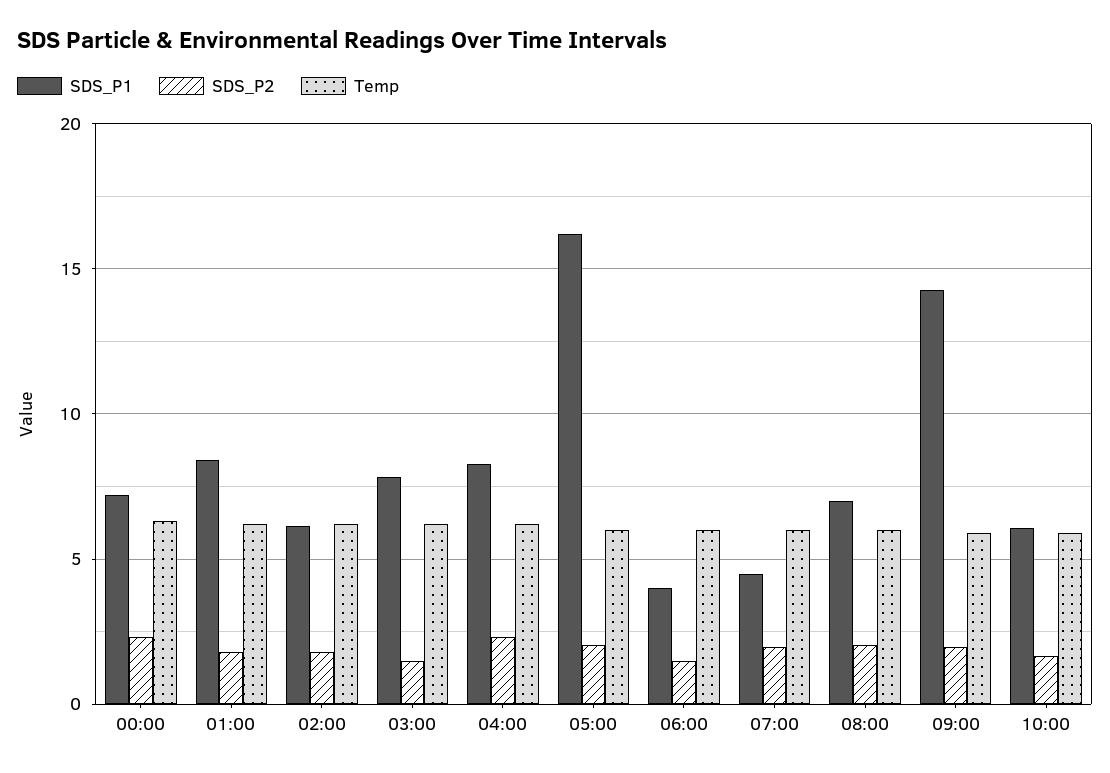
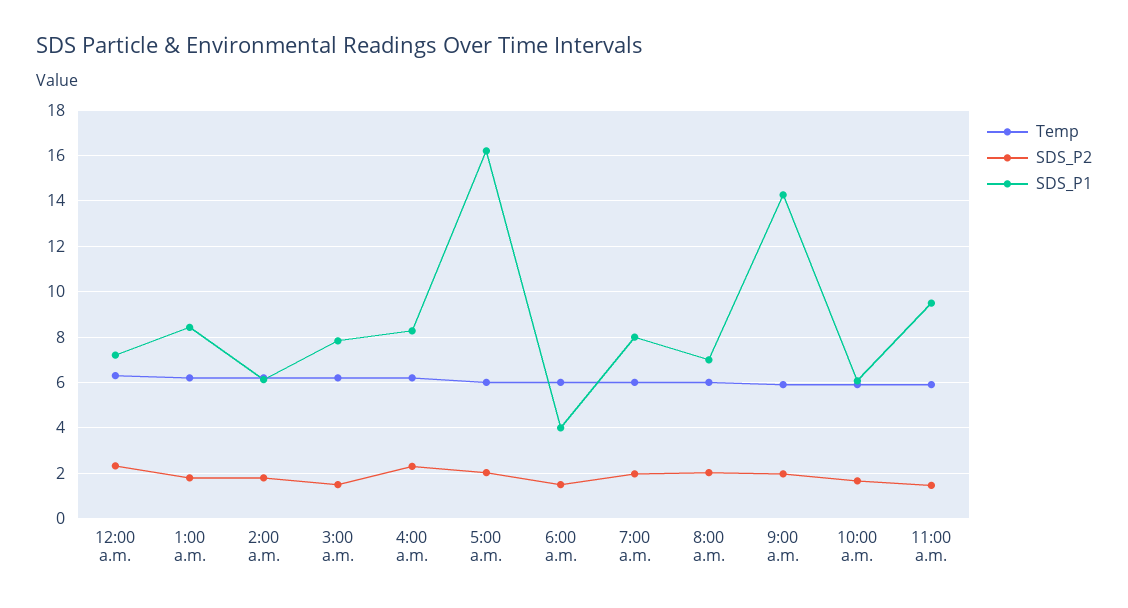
SDS_P1, 07:00: 4.5 -> 8
Temp, 11:00 a.m.: none -> 6
SDS_P2, 11:00 a.m.: none -> 1.5
SDS_P1, 11:00 a.m.: none -> 9.5

